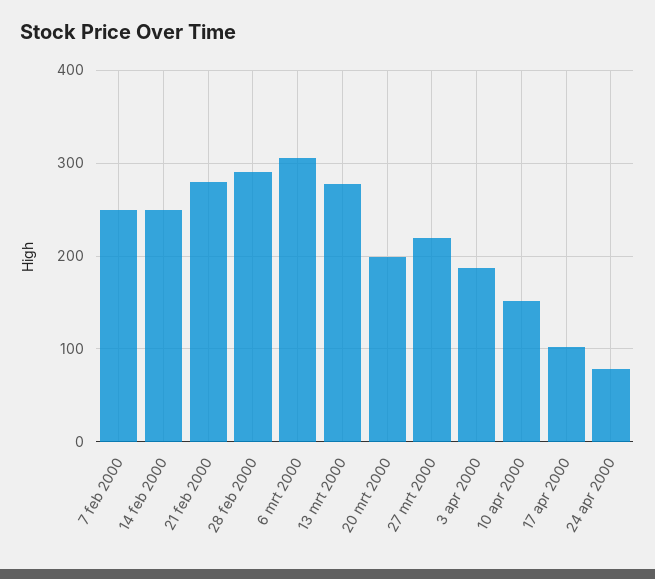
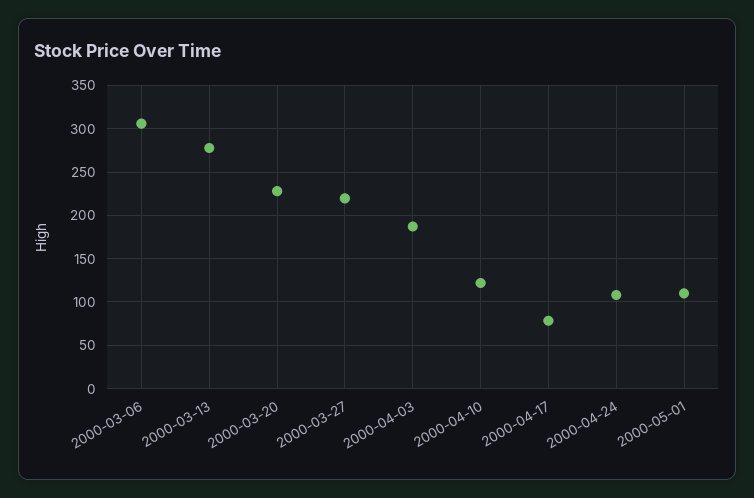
7 feb 2000: 250 -> none
14 feb 2000: 250 -> none
21 feb 2000: 280 -> none
28 feb 2000: 290 -> none
20 mrt 2000: 200 -> 230
10 apr 2000: 150 -> 120
17 apr 2000: 100 -> 80
24 apr 2000: 80 -> 110
2000-05-01: none -> 110

